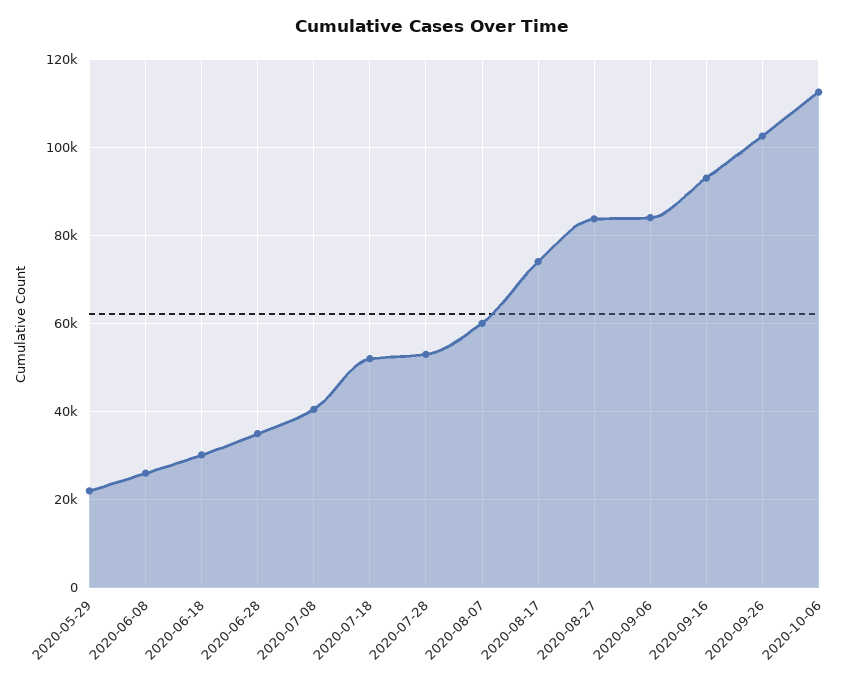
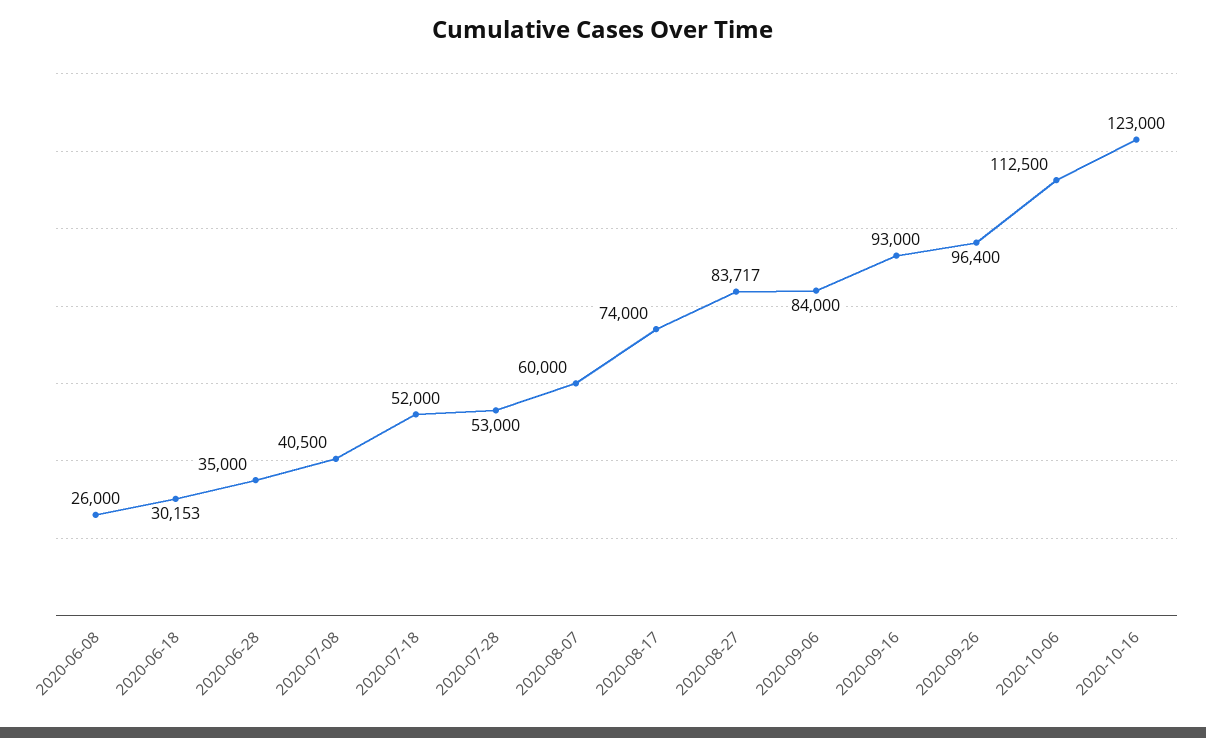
2020-05-29: 22000 -> none
2020-09-26: 102000 -> 96400
2020-10-16: none -> 123000

